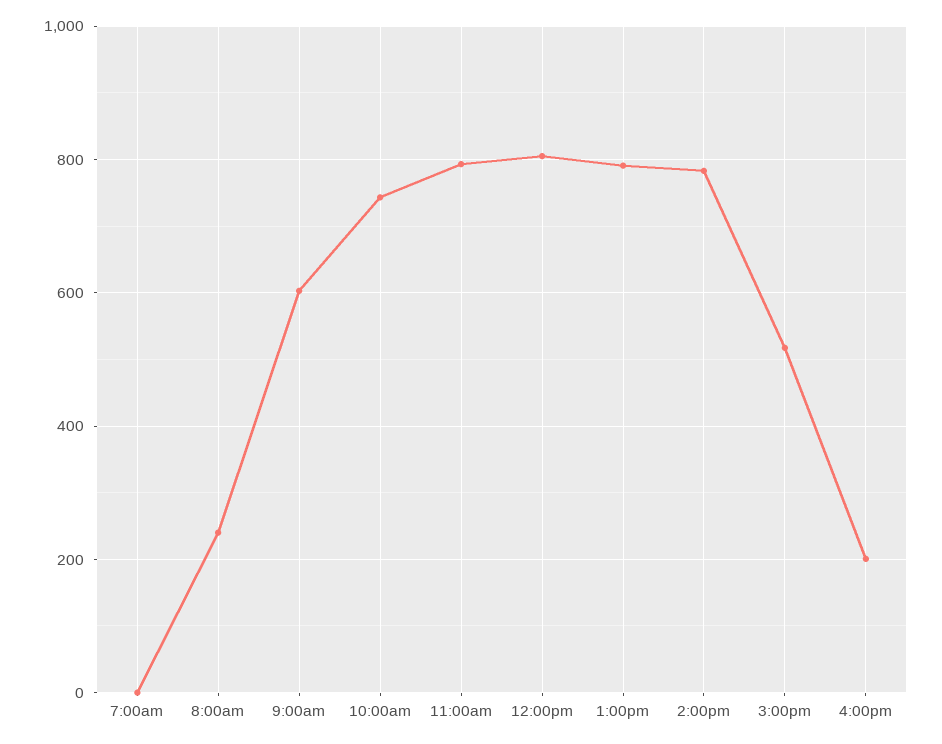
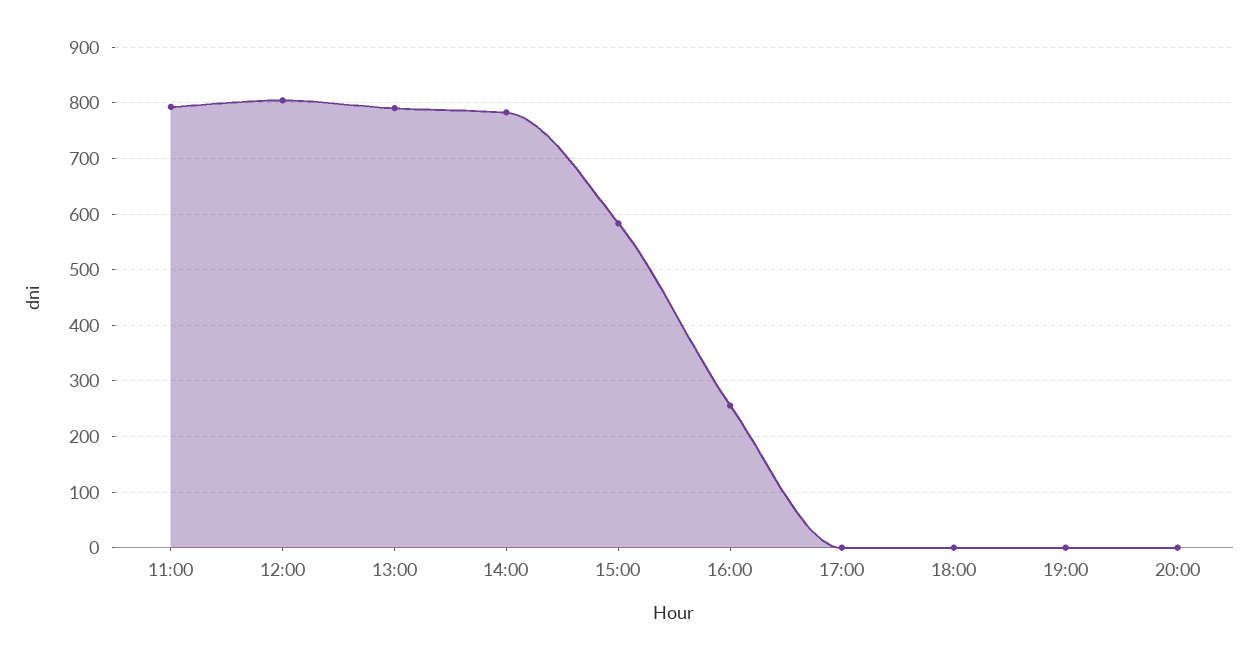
7:00am: 0 -> none
8:00am: 240 -> none
9:00am: 600 -> none
10:00am: 740 -> none
3:00pm: 520 -> 580
4:00pm: 200 -> 260
17:00: none -> 0
18:00: none -> 0
19:00: none -> 0
20:00: none -> 0

